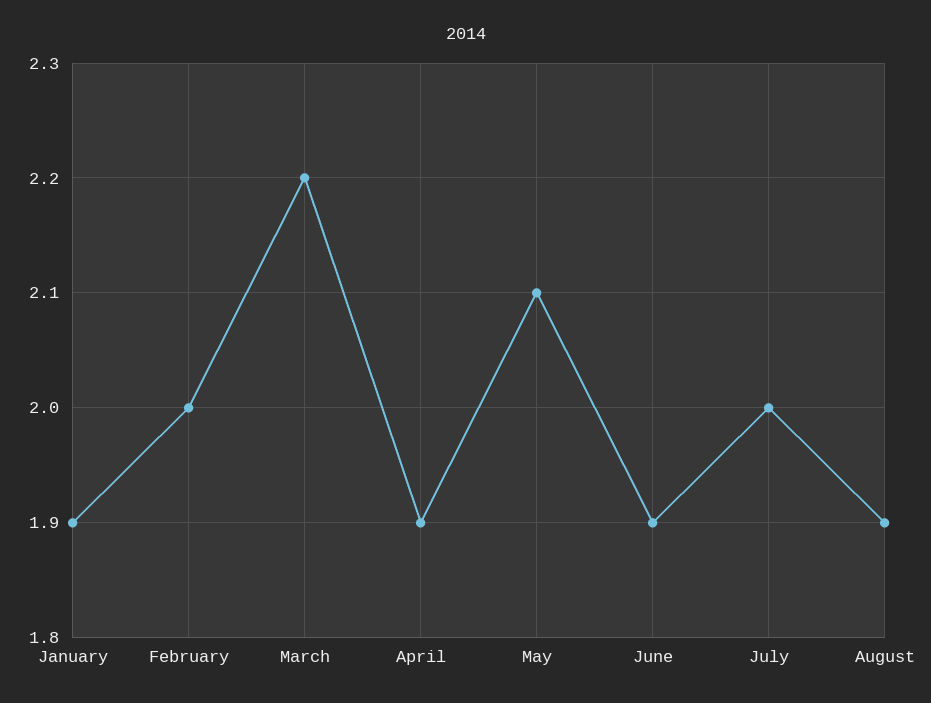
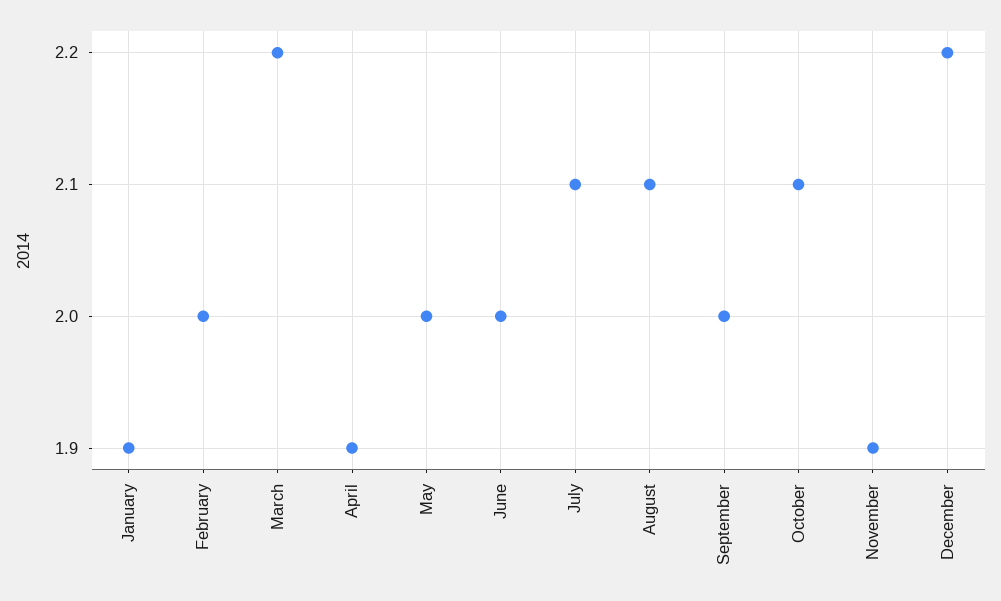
May: 2.1 -> 2
June: 1.9 -> 2
July: 2 -> 2.1
August: 1.9 -> 2.1
September: none -> 2
October: none -> 2.1
November: none -> 1.9
December: none -> 2.2

